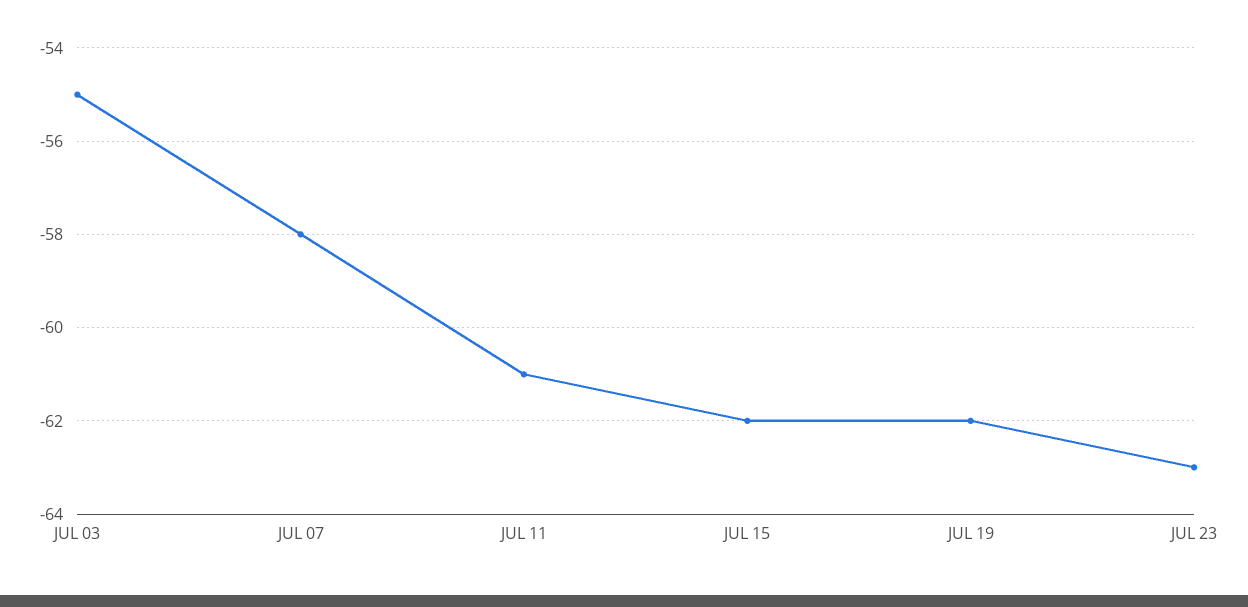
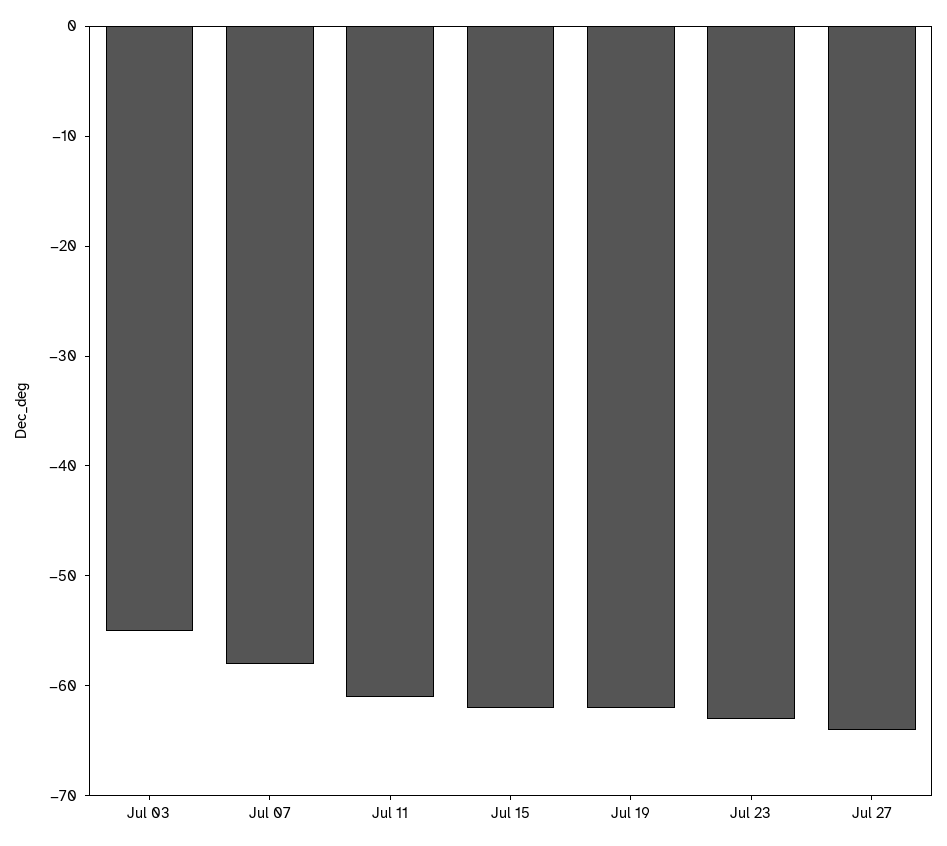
Jul 27: none -> -64

